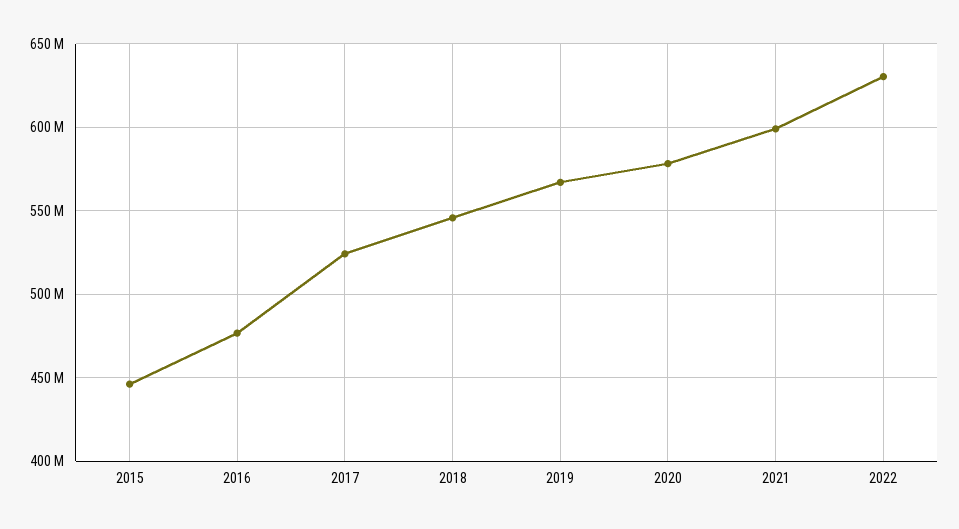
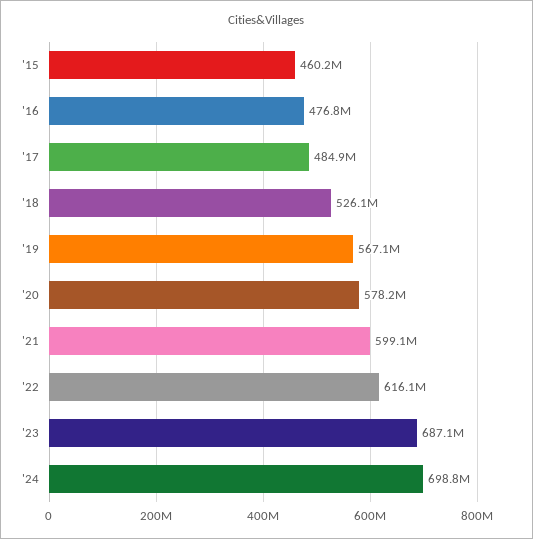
2015: 445000000 -> 460200000
2017: 525000000 -> 484900000
2018: 545000000 -> 526100000
2022: 630000000 -> 616100000
'23: none -> 687100000
'24: none -> 698800000

